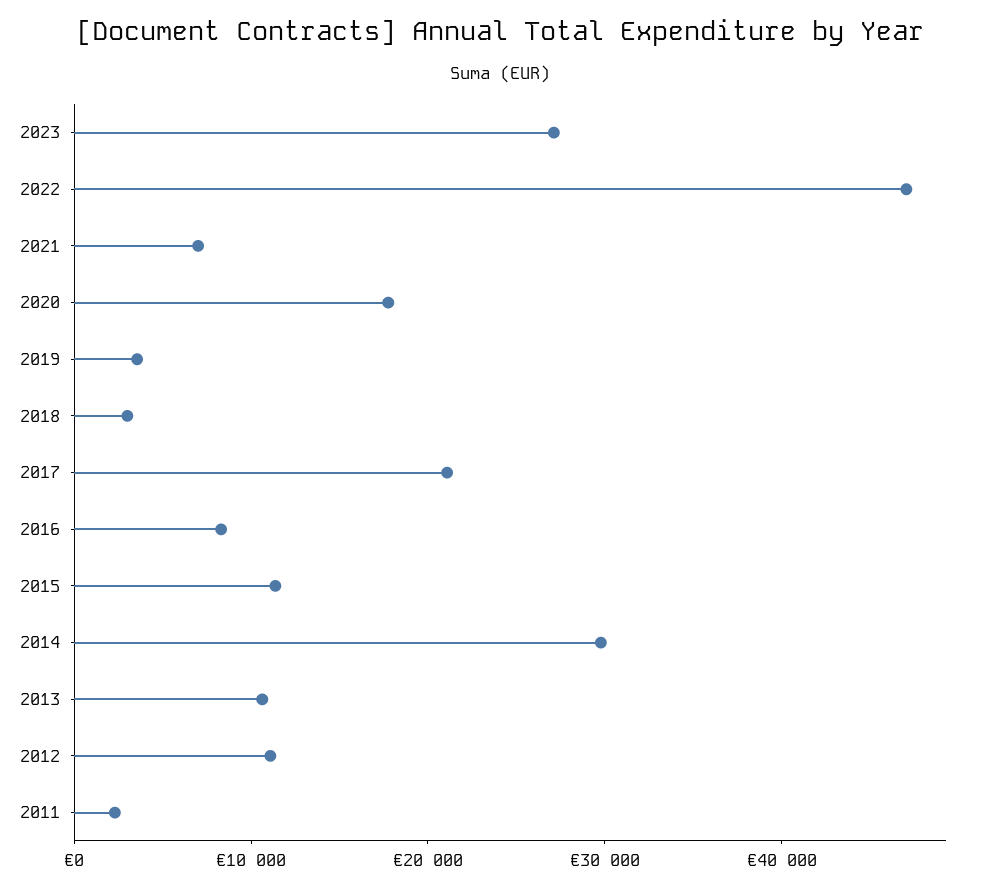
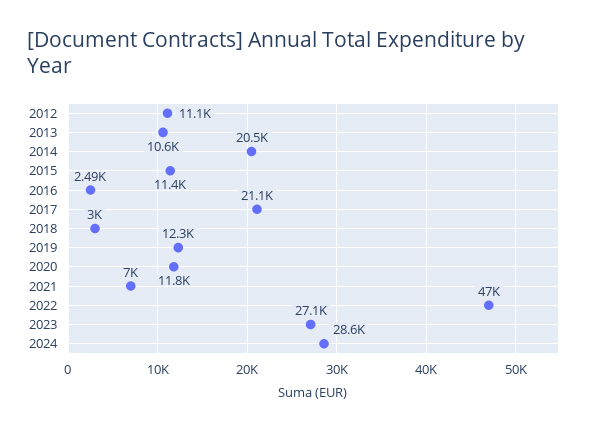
2020: 18000 -> 11800
2019: 4000 -> 12300
2016: 8000 -> 2490
2014: 30000 -> 20500
2011: 2000 -> none
2024: none -> 28600

